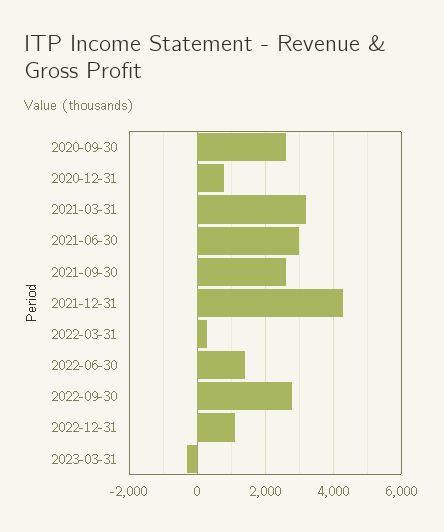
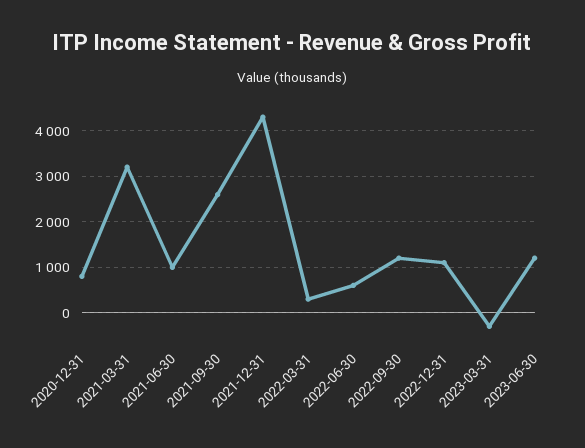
2020-09-30: 2600 -> none
2021-06-30: 3000 -> 1000
2022-06-30: 1400 -> 600
2022-09-30: 2800 -> 1200
2023-06-30: none -> 1200

